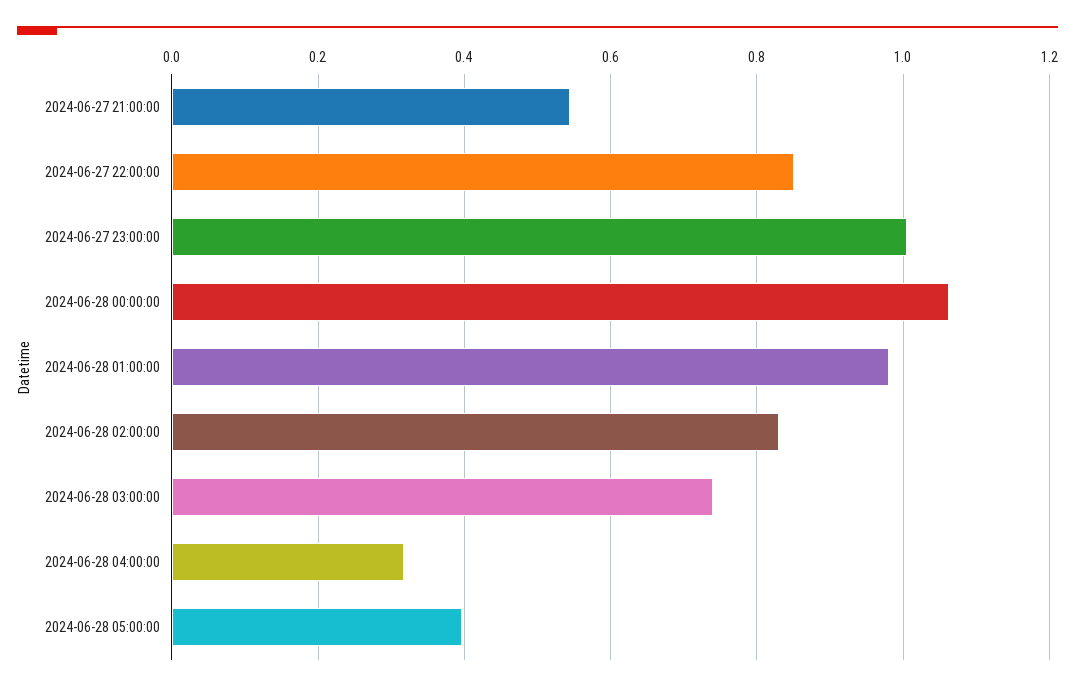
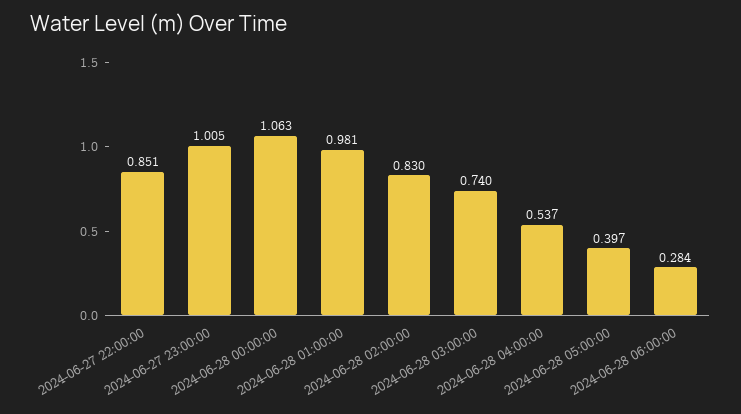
2024-06-27 21:00:00: 0.54 -> none
2024-06-28 04:00:00: 0.32 -> 0.537
2024-06-28 06:00:00: none -> 0.284

